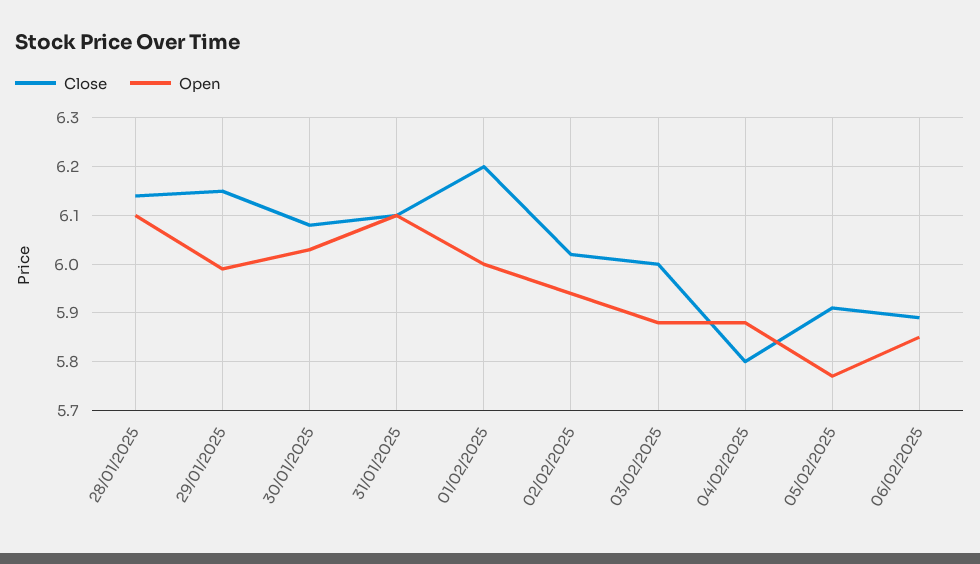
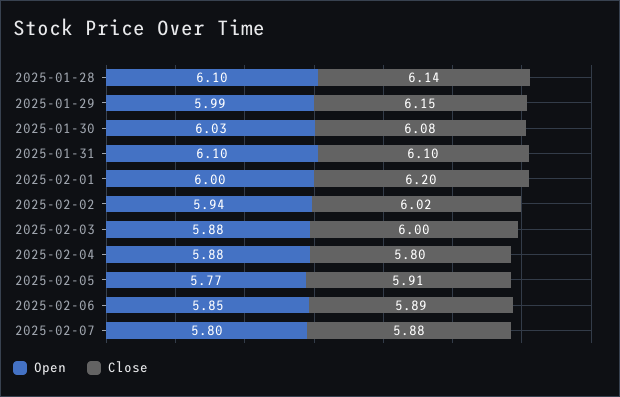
Open, 2025-02-07: none -> 5.8
Close, 2025-02-07: none -> 5.88

